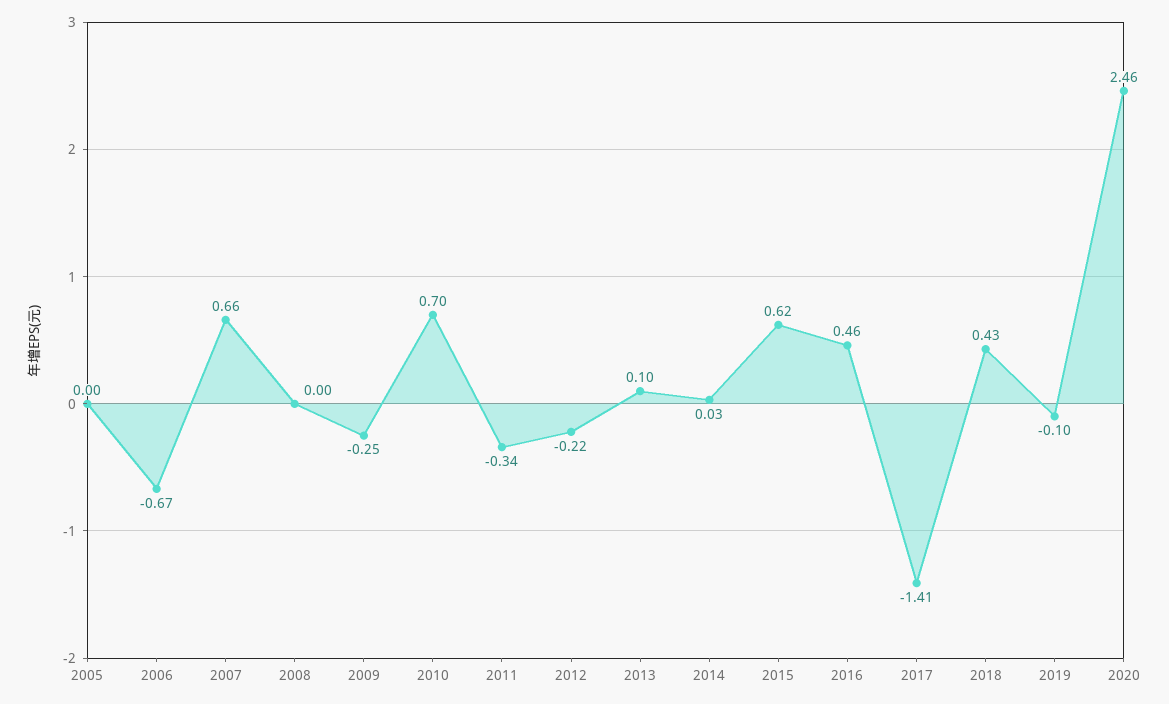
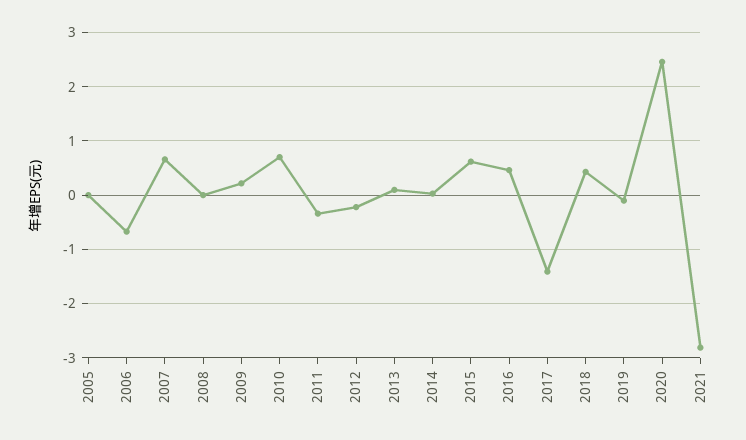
2009: -0.25 -> 0.2
2021: none -> -2.8

